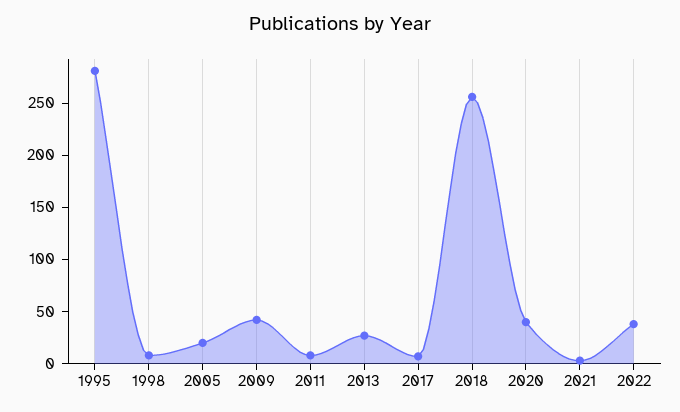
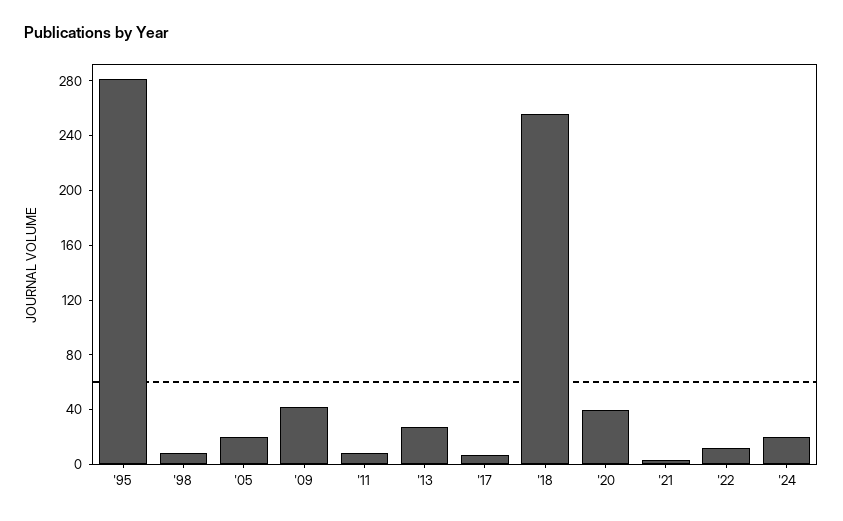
2022: 40 -> 10
'24: none -> 20

